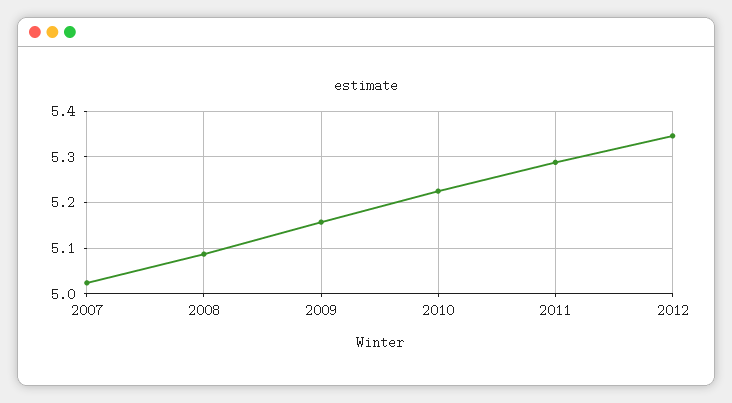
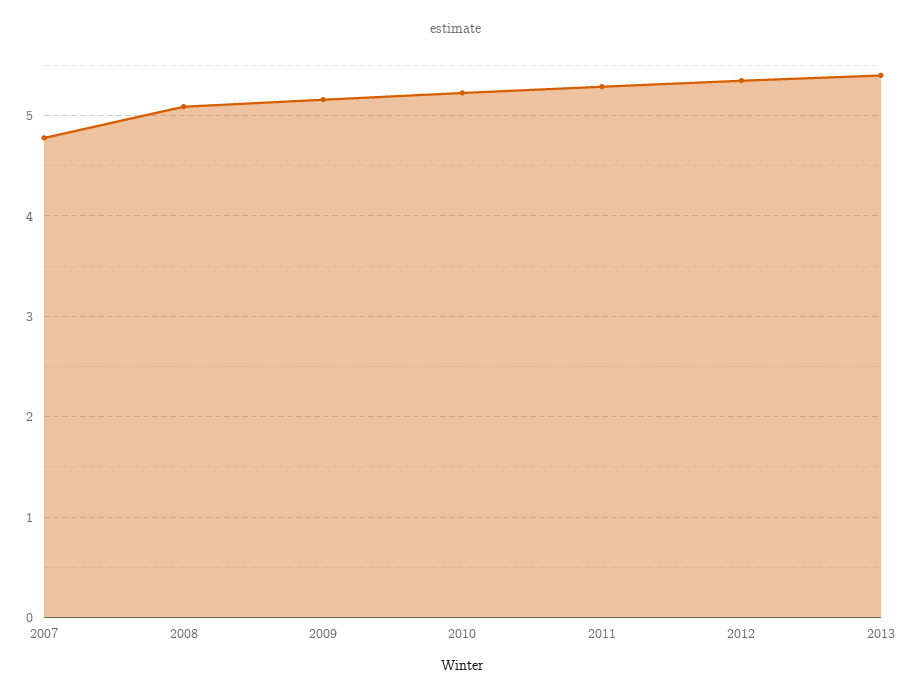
2007: 5.02 -> 4.8
2013: none -> 5.4

